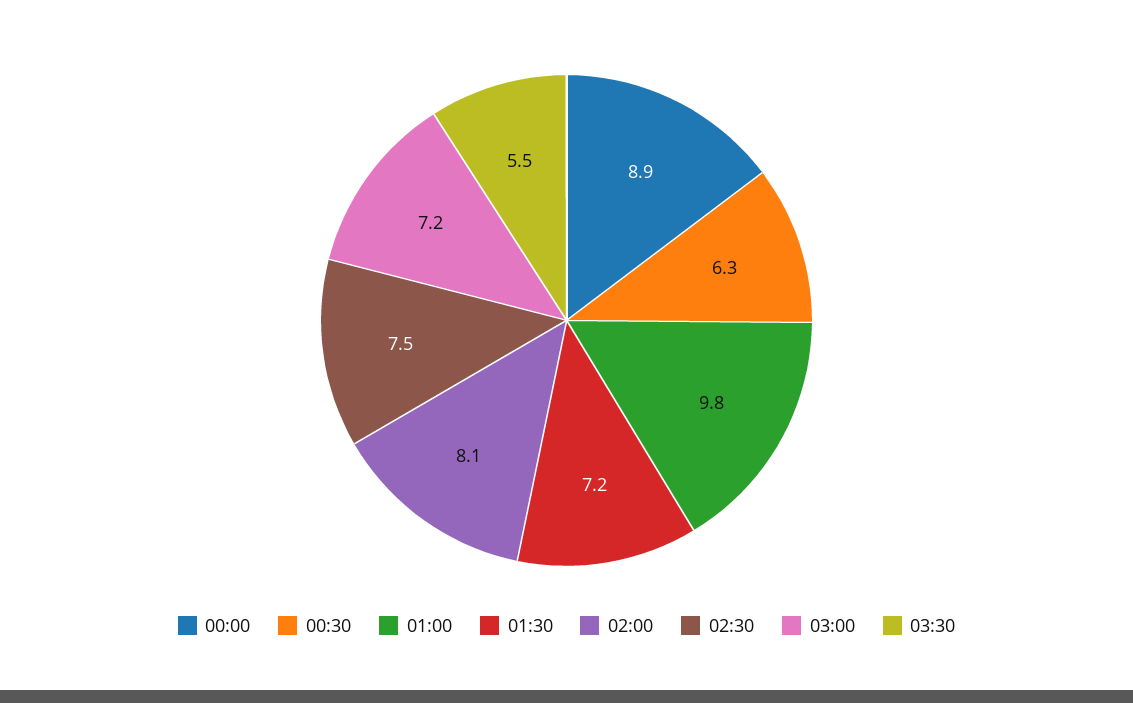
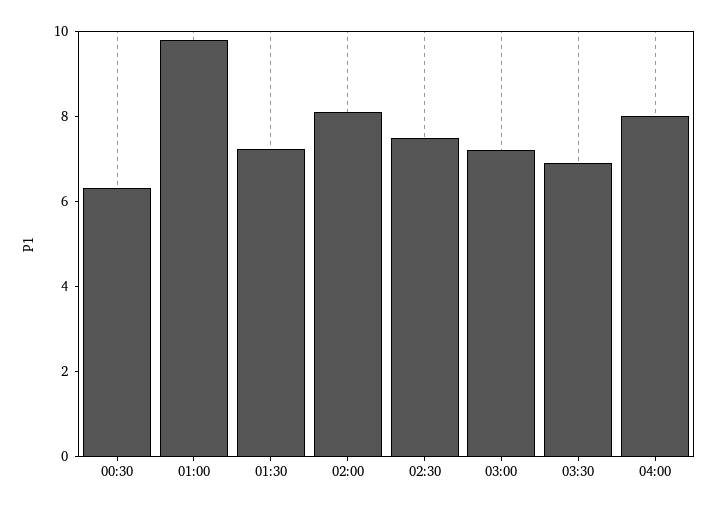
00:00: 8.9 -> none
03:30: 5.5 -> 7
04:00: none -> 8

